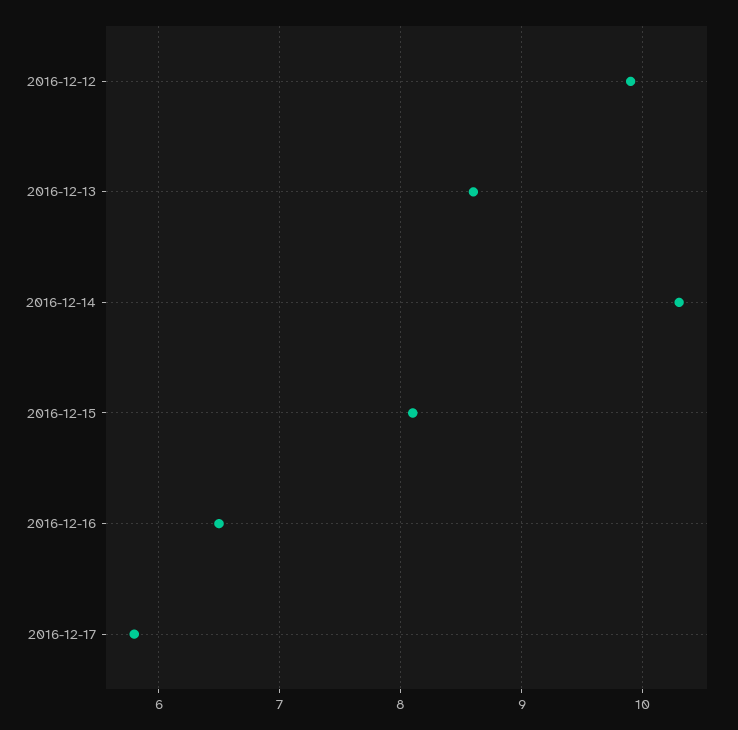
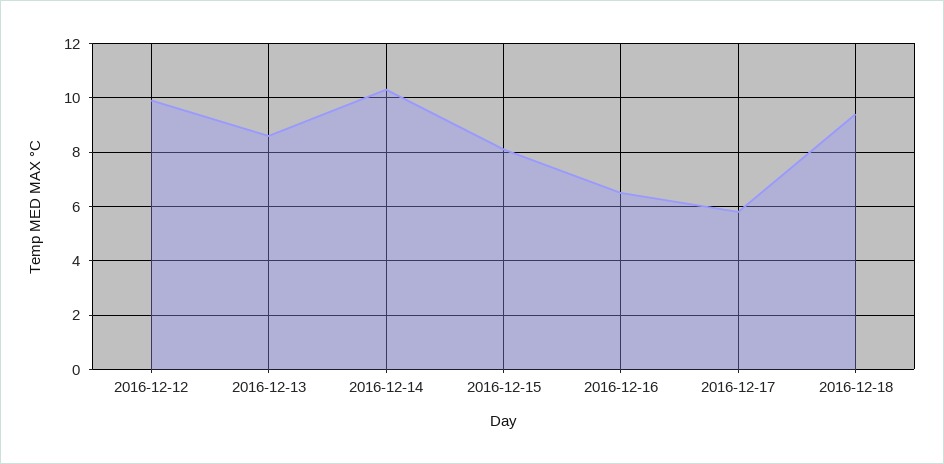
2016-12-18: none -> 9.5

